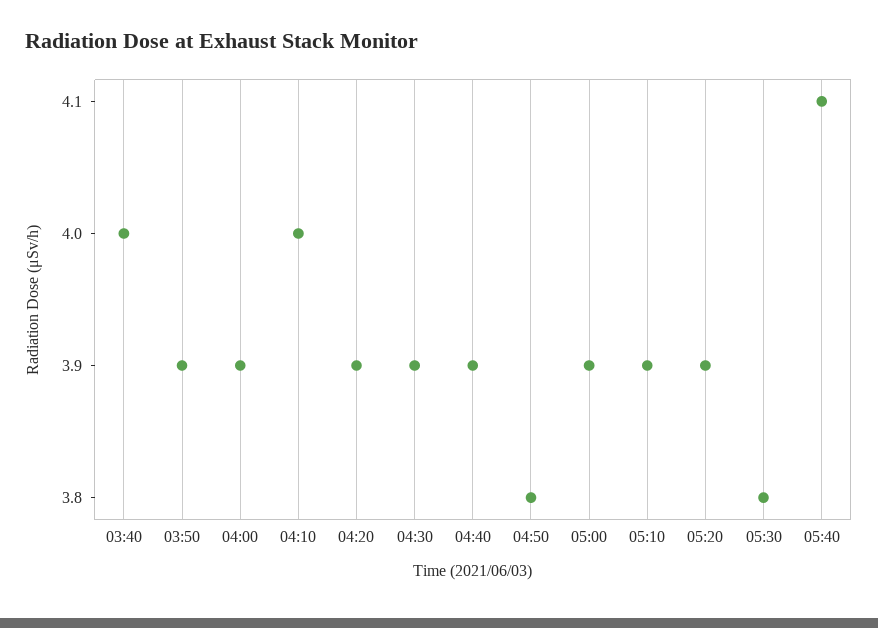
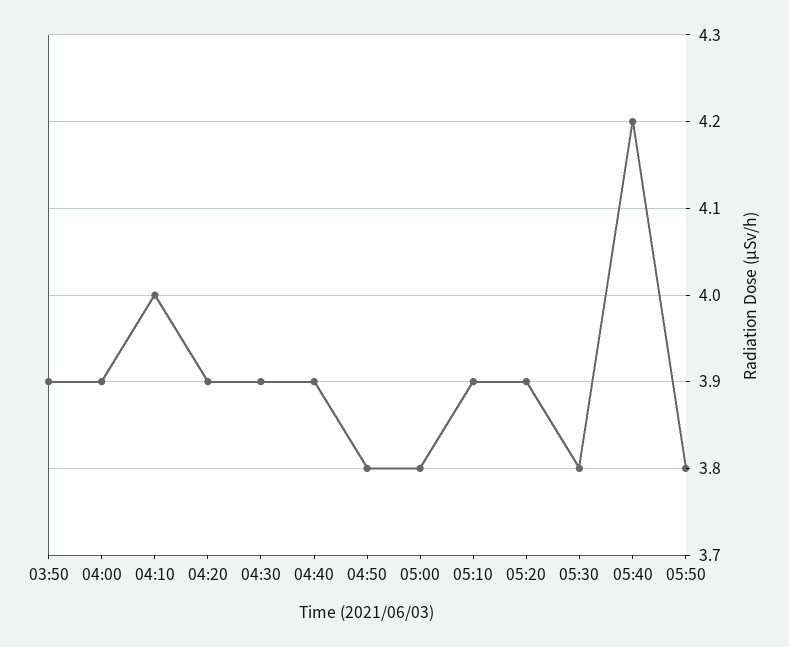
03:40: 4 -> none
05:00: 3.9 -> 3.8
05:40: 4.1 -> 4.2
05:50: none -> 3.8

